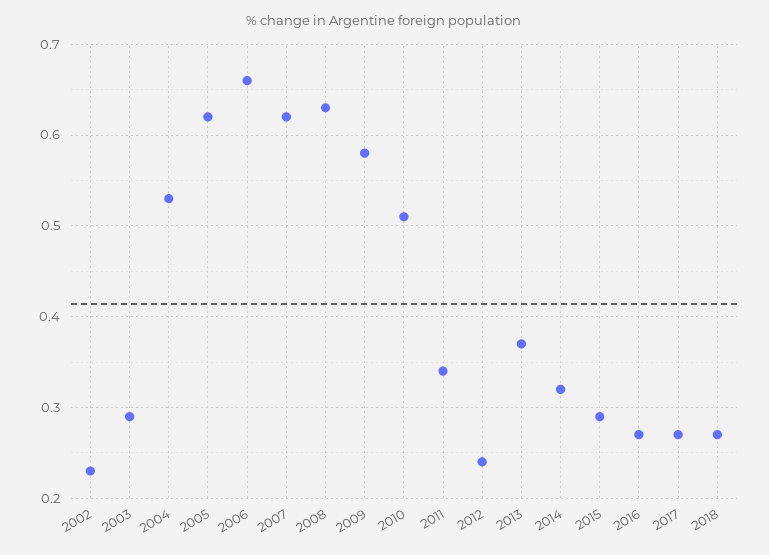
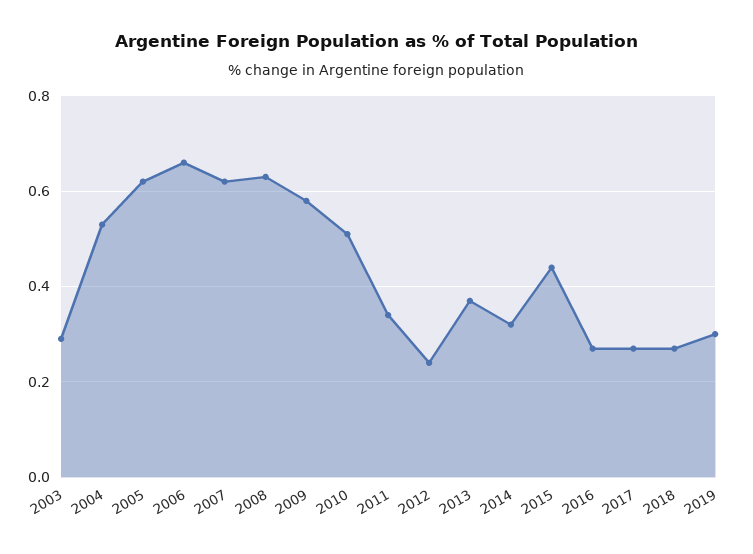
2002: 0.23 -> none
2015: 0.29 -> 0.45
2019: none -> 0.3

